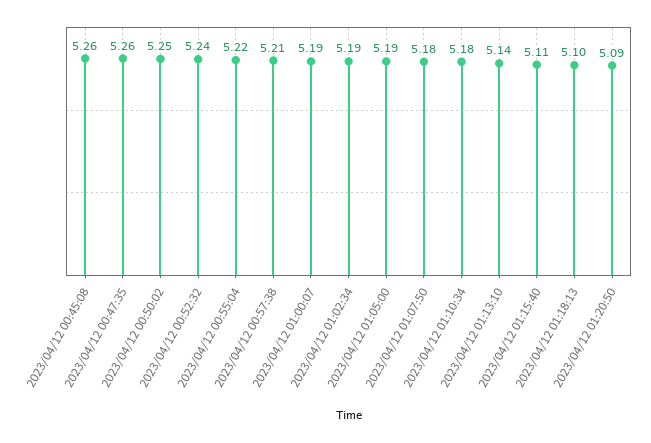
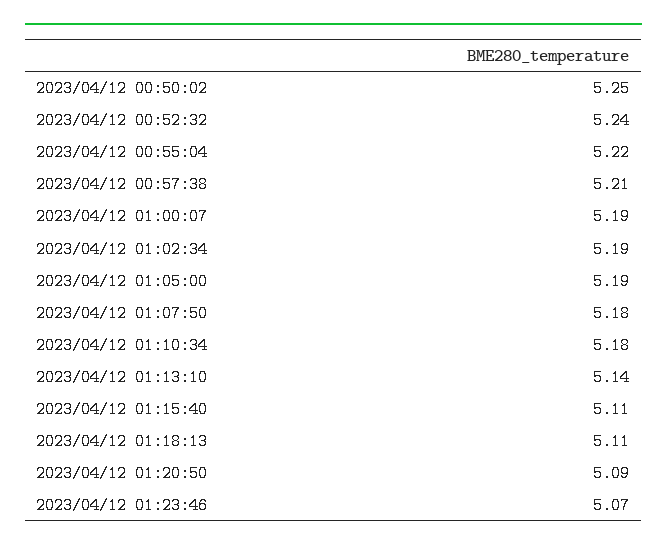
2023/04/12 00:45:08: 5.26 -> none
2023/04/12 00:47:35: 5.26 -> none
2023/04/12 01:18:13: 5.1 -> 5.11
2023/04/12 01:23:46: none -> 5.07

